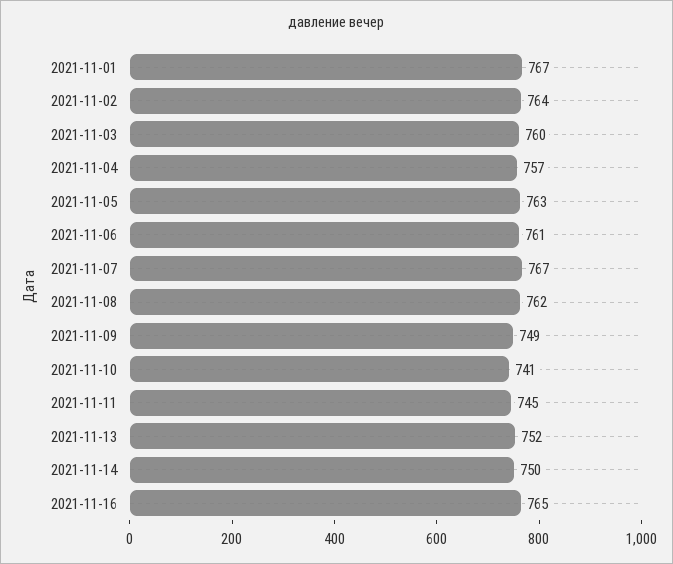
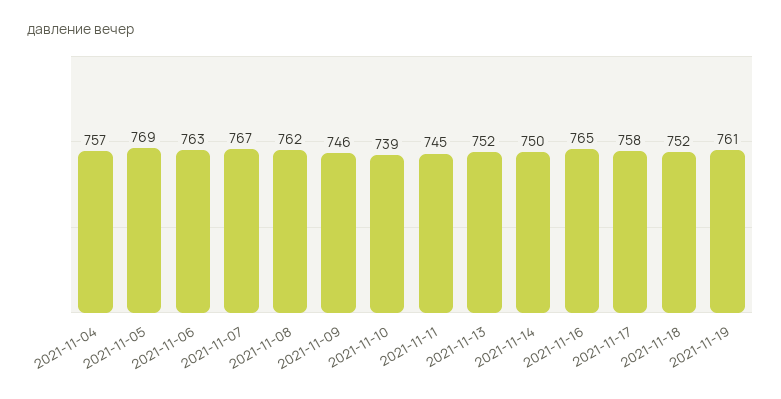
2021-11-01: 767 -> none
2021-11-02: 764 -> none
2021-11-03: 760 -> none
2021-11-05: 763 -> 769
2021-11-06: 761 -> 763
2021-11-09: 749 -> 746
2021-11-10: 741 -> 739
2021-11-17: none -> 758
2021-11-18: none -> 752
2021-11-19: none -> 761

